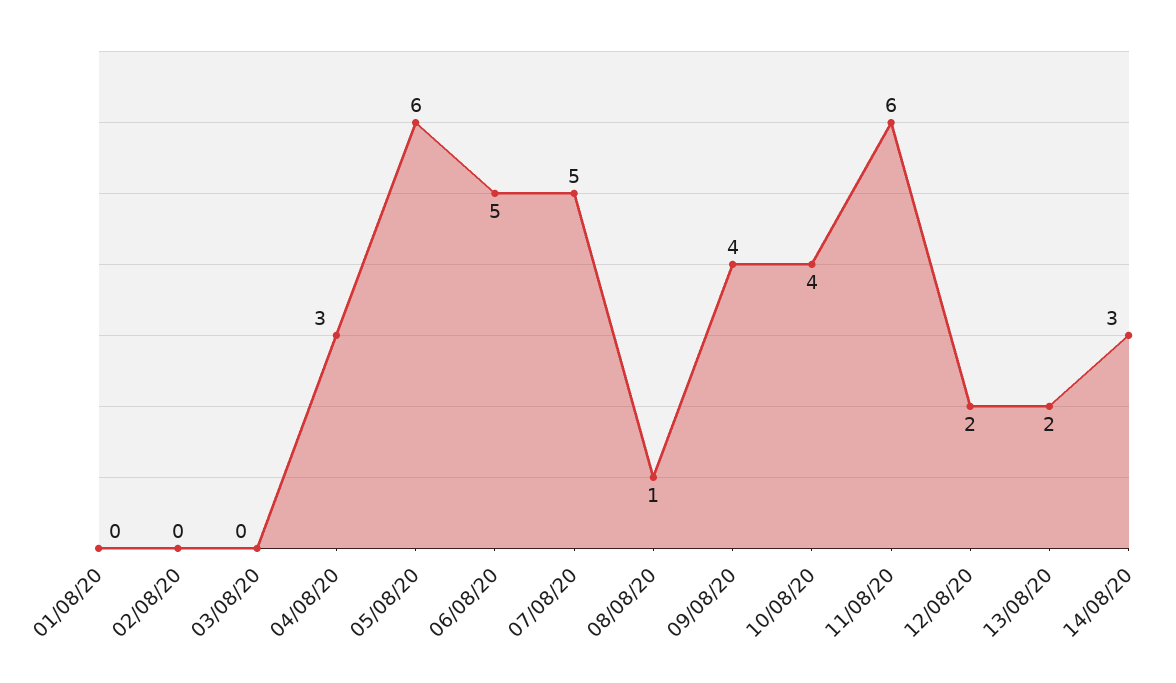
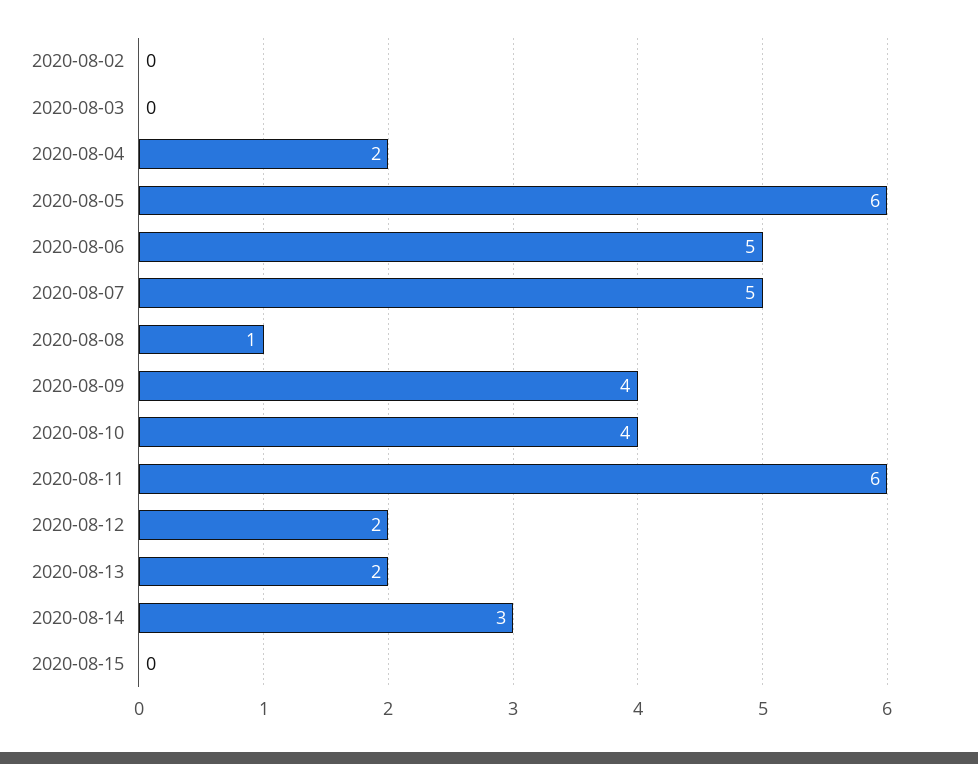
01/08/20: 0 -> none
04/08/20: 3 -> 2
2020-08-15: none -> 0

